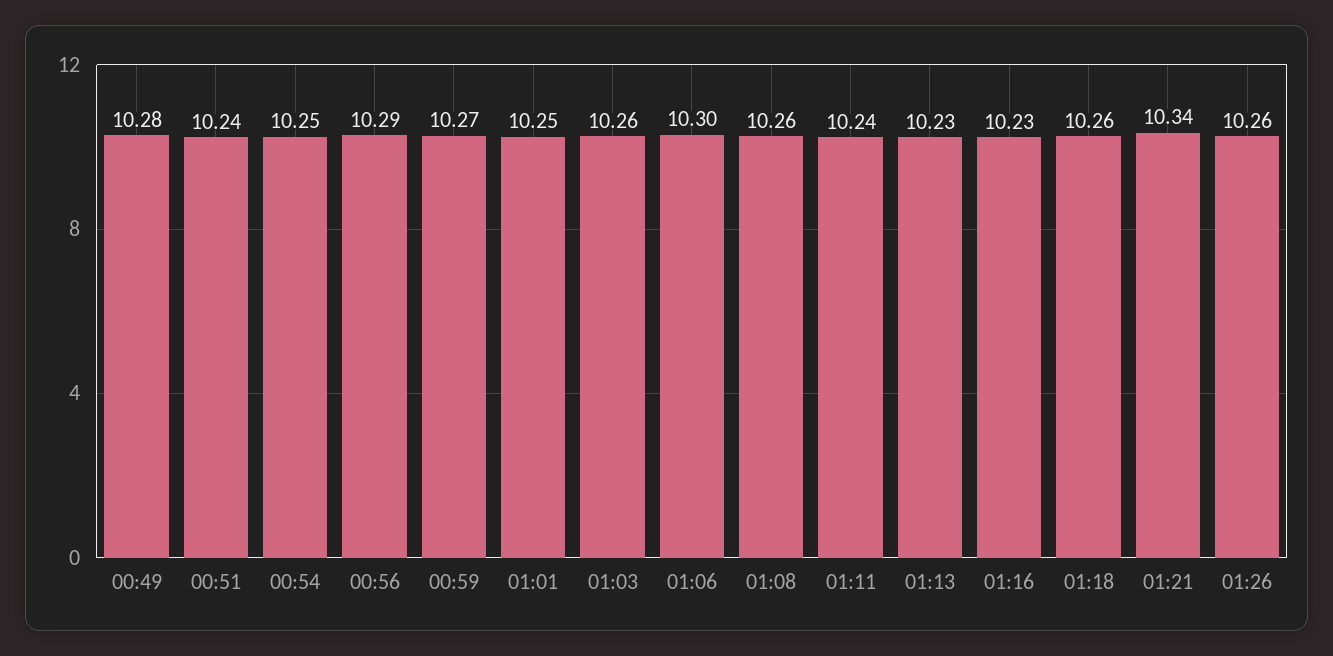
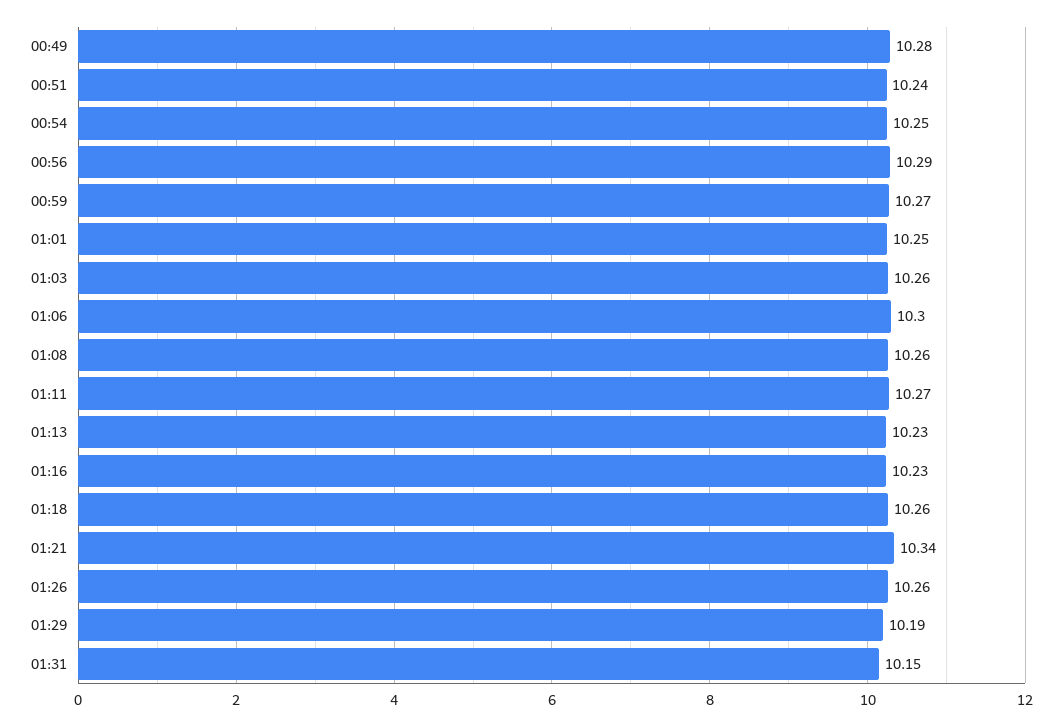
01:11: 10.24 -> 10.27
01:29: none -> 10.19
01:31: none -> 10.15

